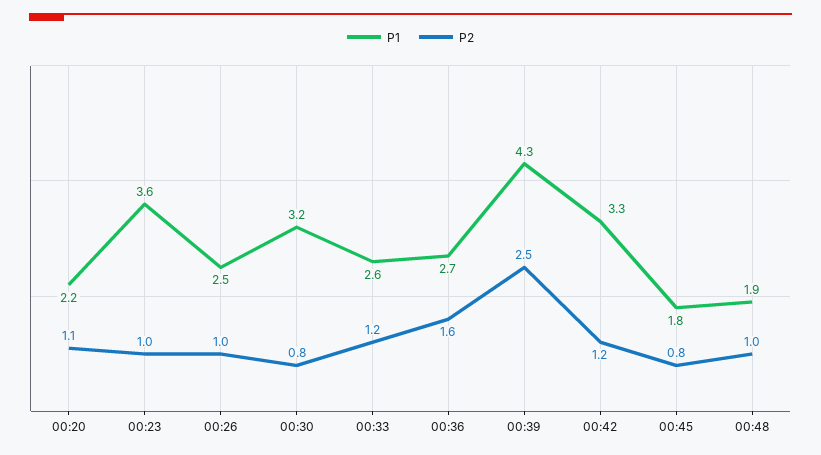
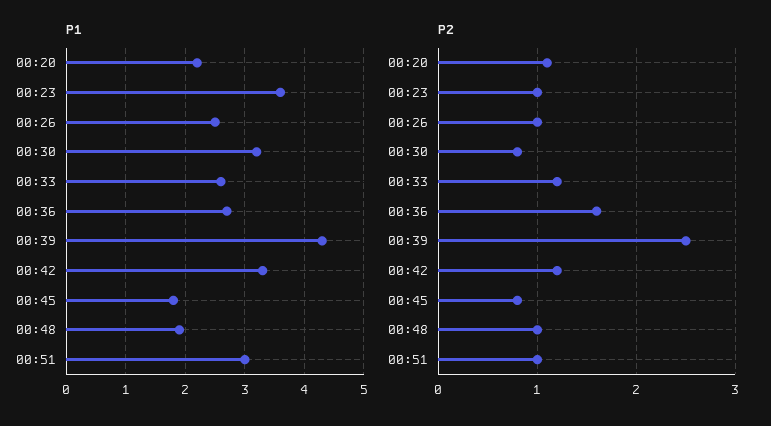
P1, 00:51: none -> 3
P2, 00:51: none -> 1

